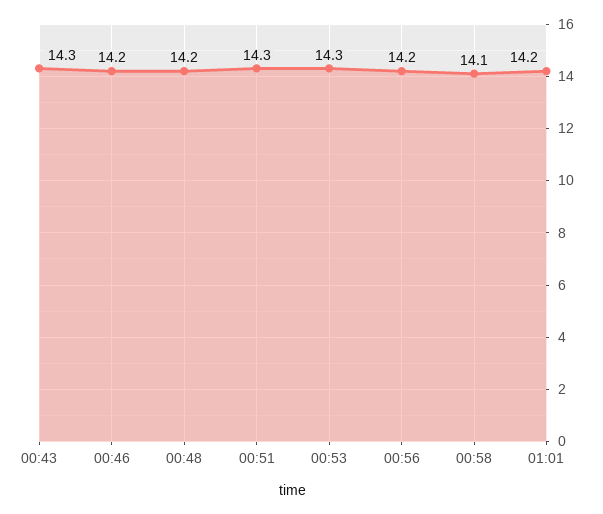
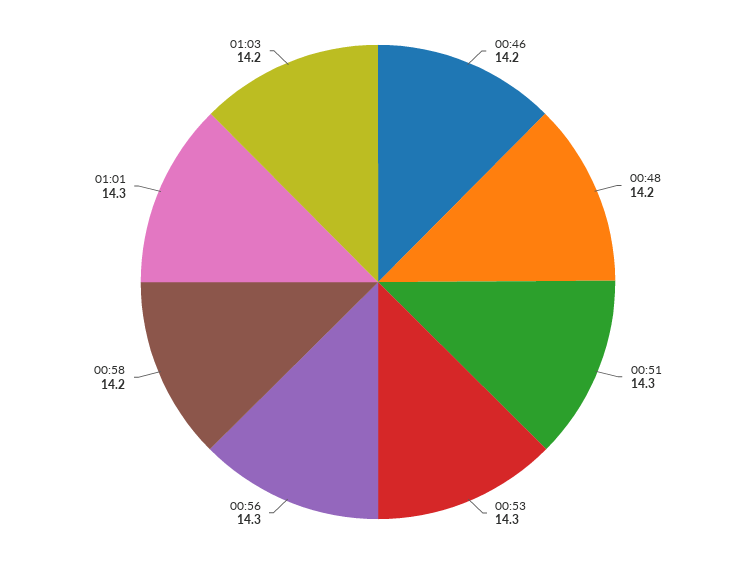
00:43: 14.3 -> none
00:56: 14.2 -> 14.3
00:58: 14.1 -> 14.2
01:01: 14.2 -> 14.3
01:03: none -> 14.2

